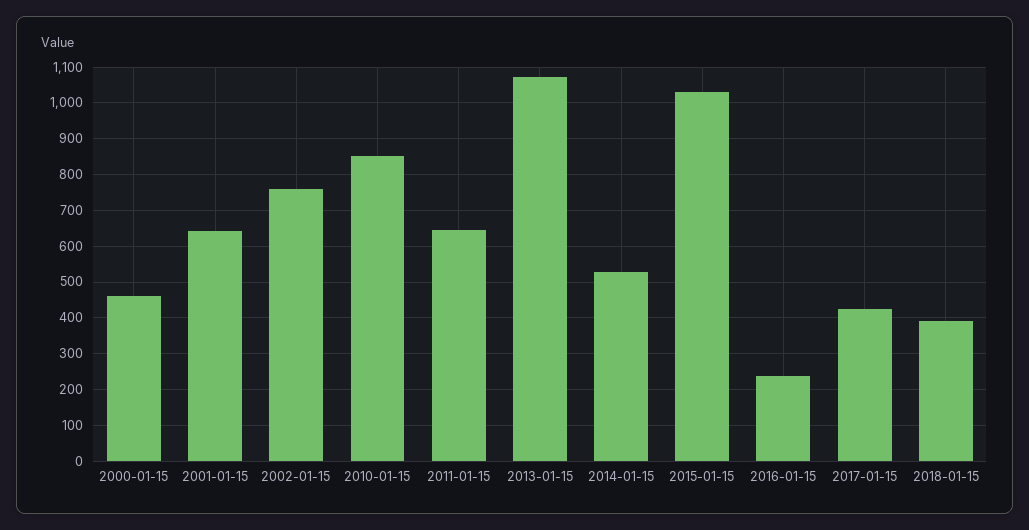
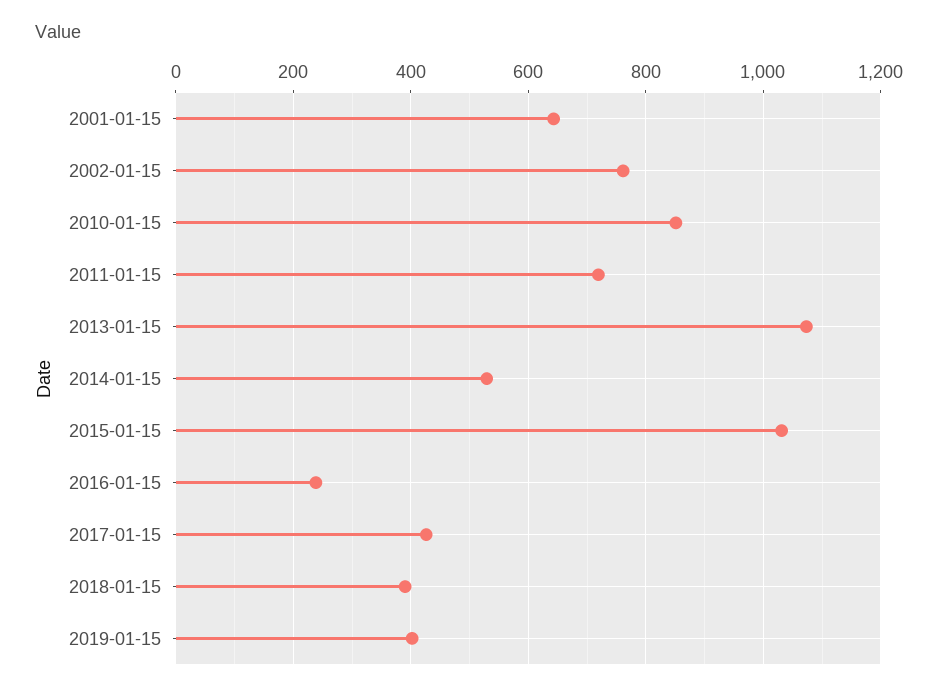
2000-01-15: 460 -> none
2011-01-15: 640 -> 720
2019-01-15: none -> 400

